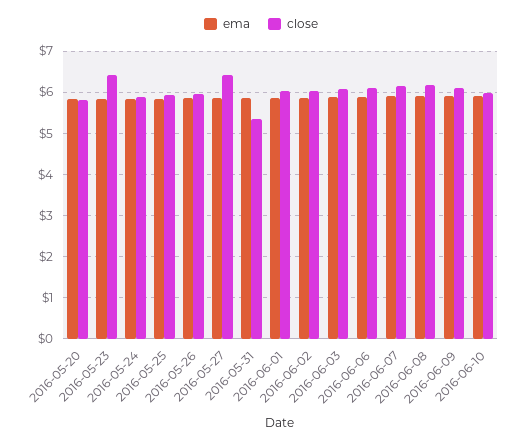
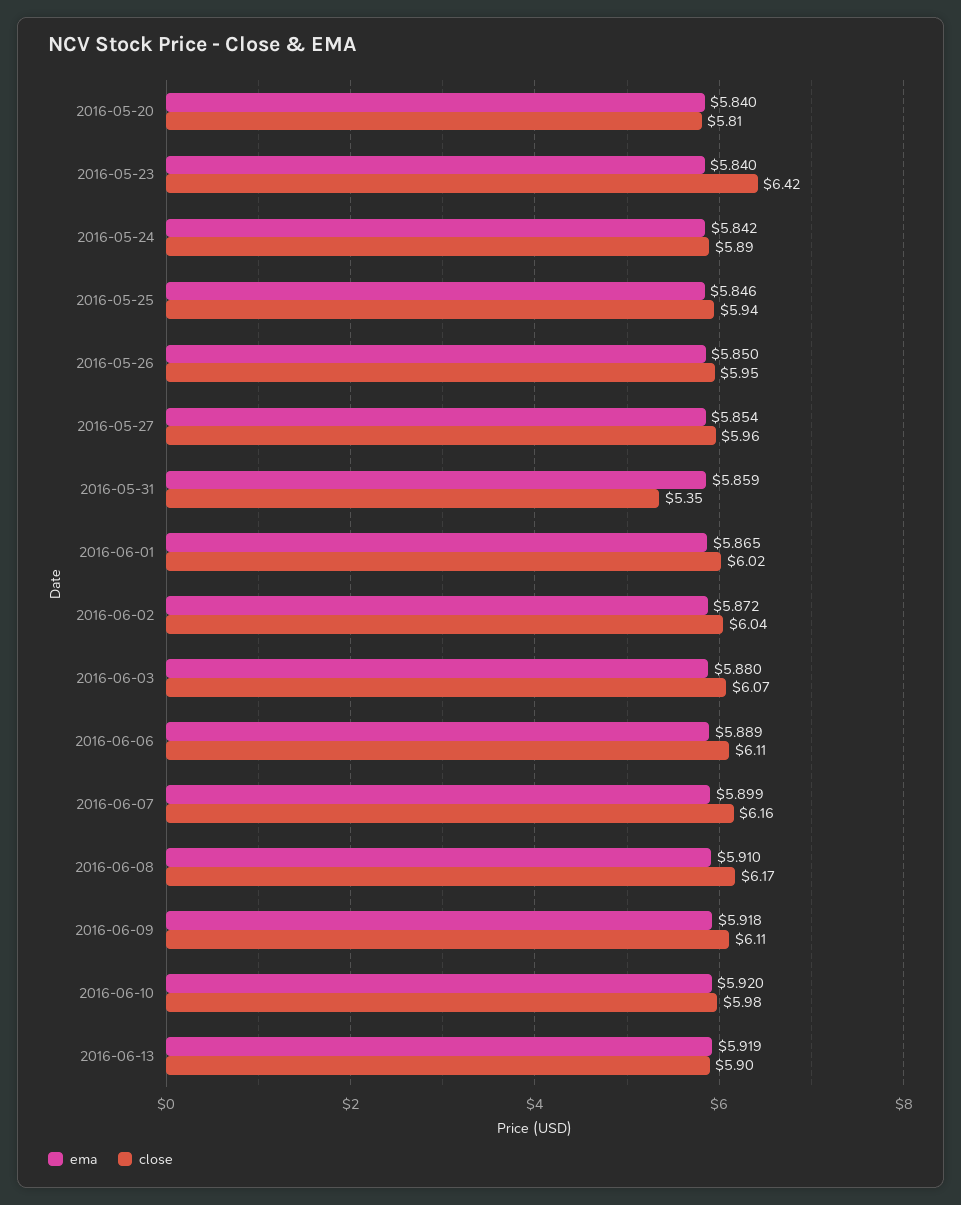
close, 2016-05-27: 6.4 -> 5.96
ema, 2016-06-13: none -> 5.919
close, 2016-06-13: none -> 5.9

